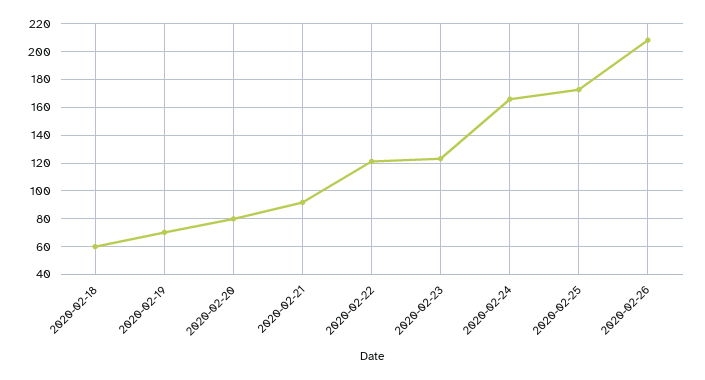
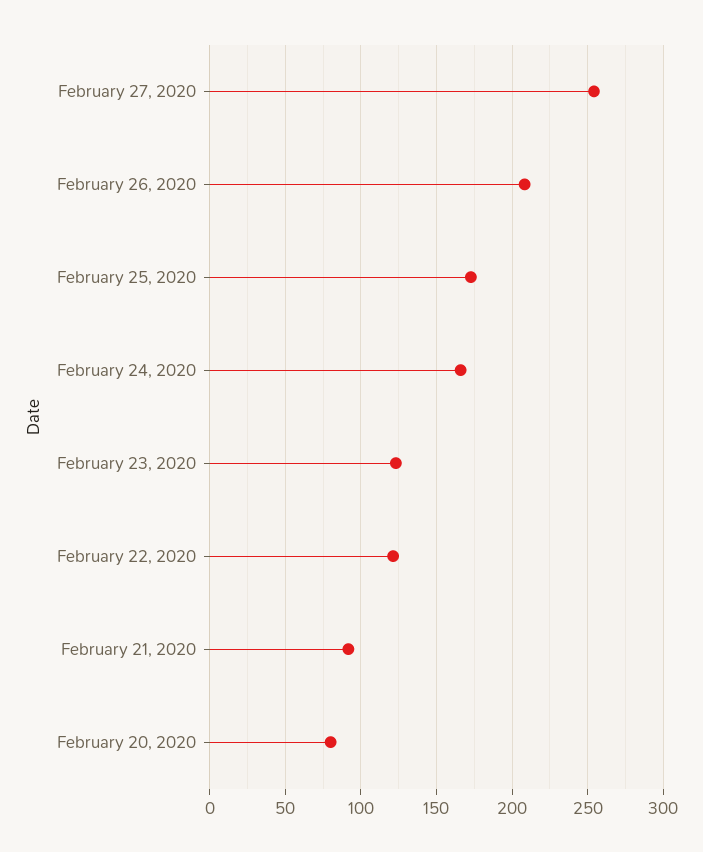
2020-02-18: 60 -> none
2020-02-19: 70 -> none
February 27, 2020: none -> 255

